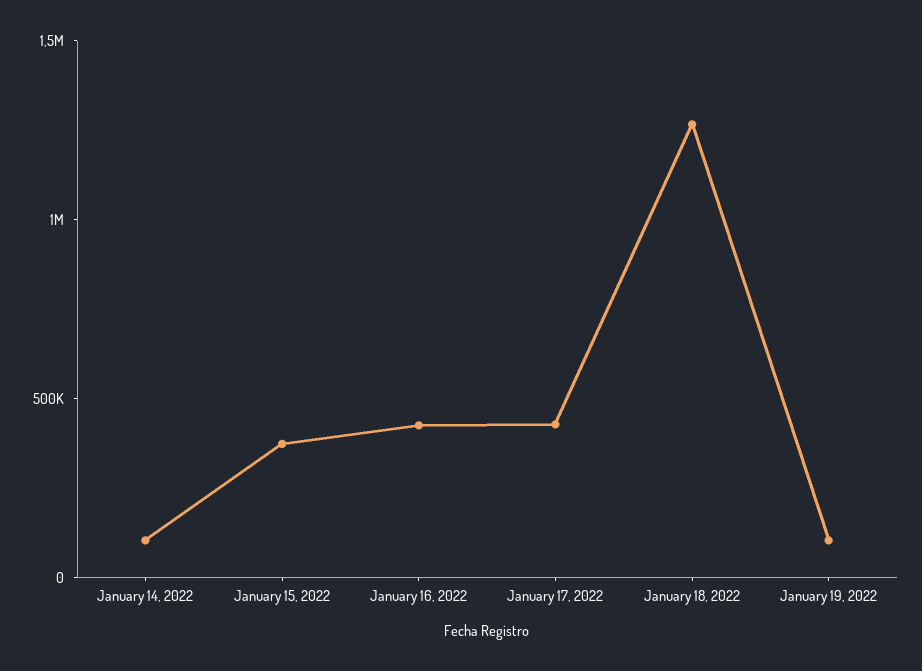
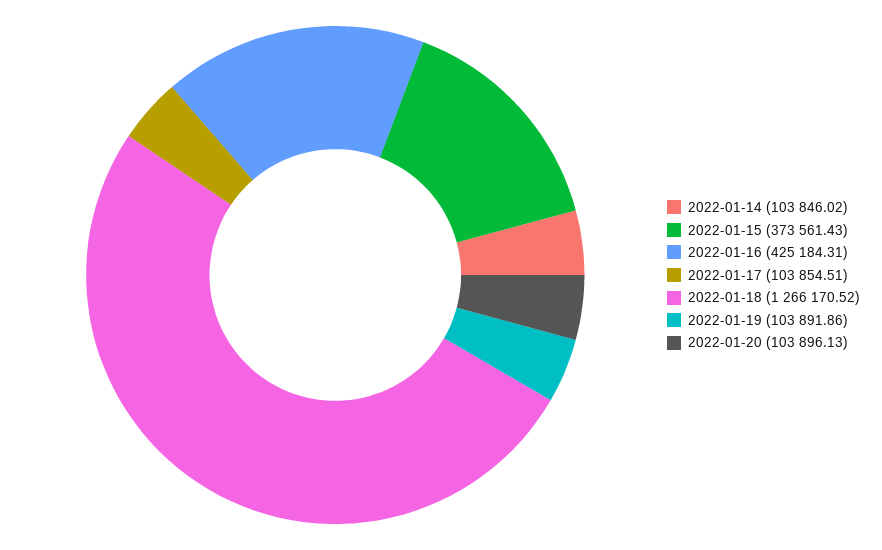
January 17, 2022: 400000 -> 103854.51
2022-01-20: none -> 103896.13

